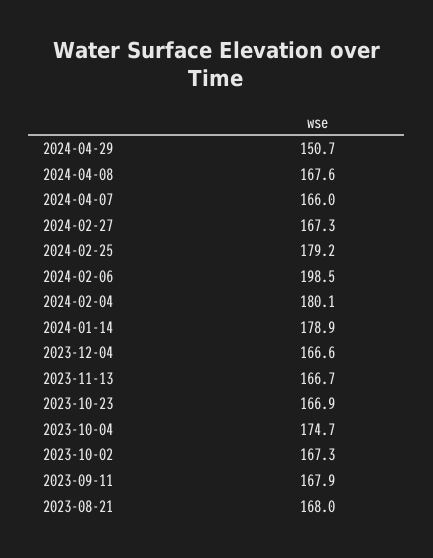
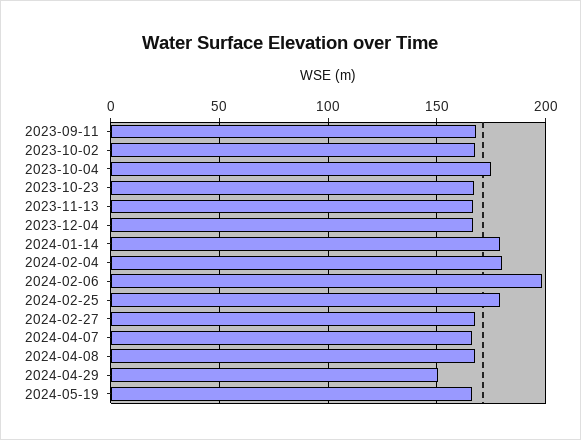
2023-08-21: 168 -> none
2024-05-19: none -> 165

